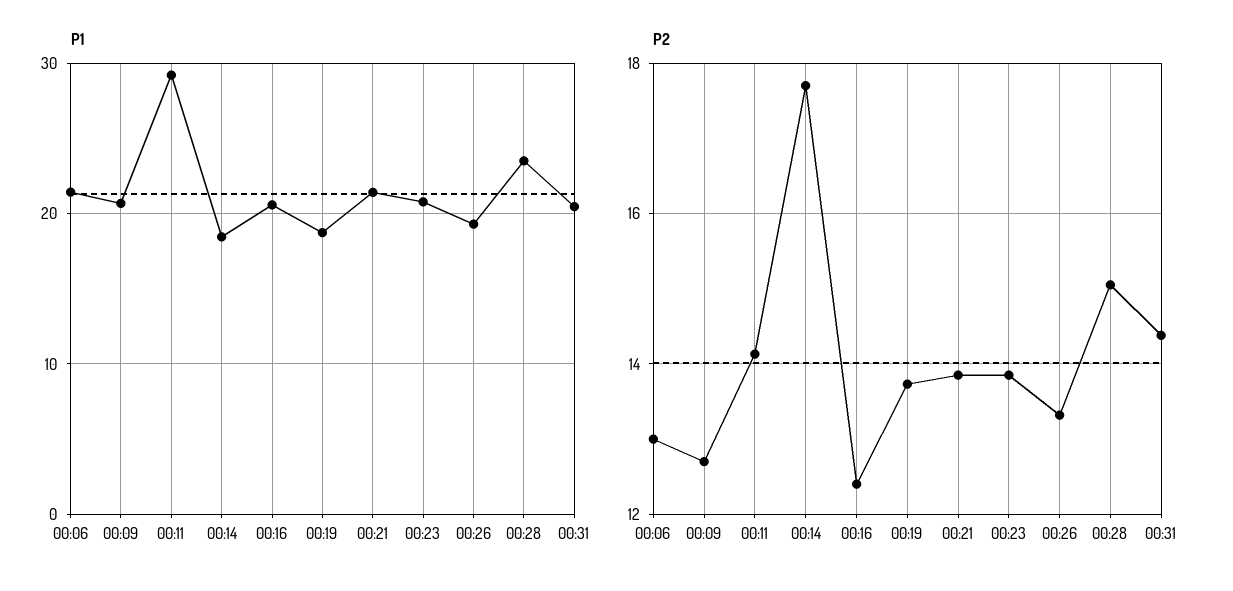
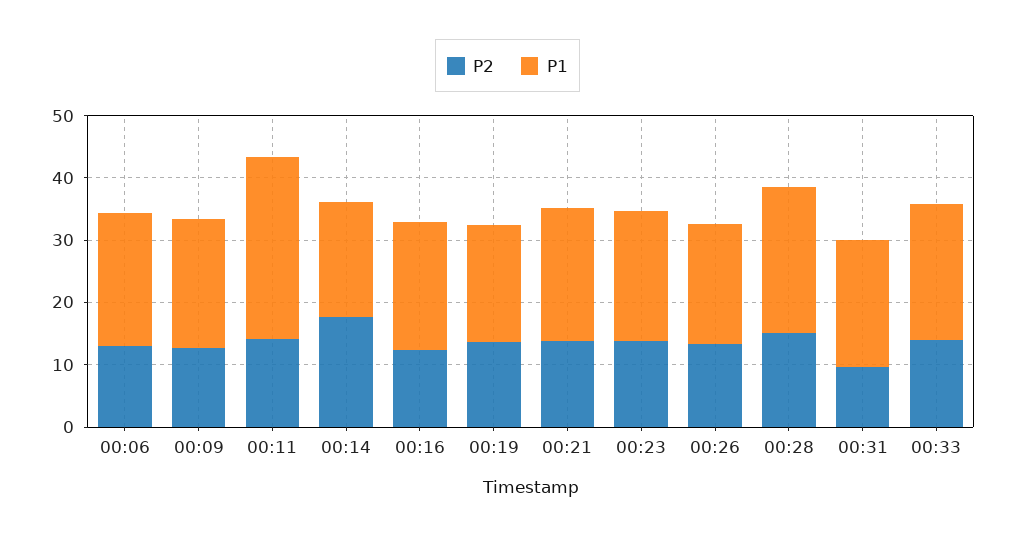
P2, 00:31: 14.4 -> 10
P2, 00:33: none -> 14
P1, 00:33: none -> 22

